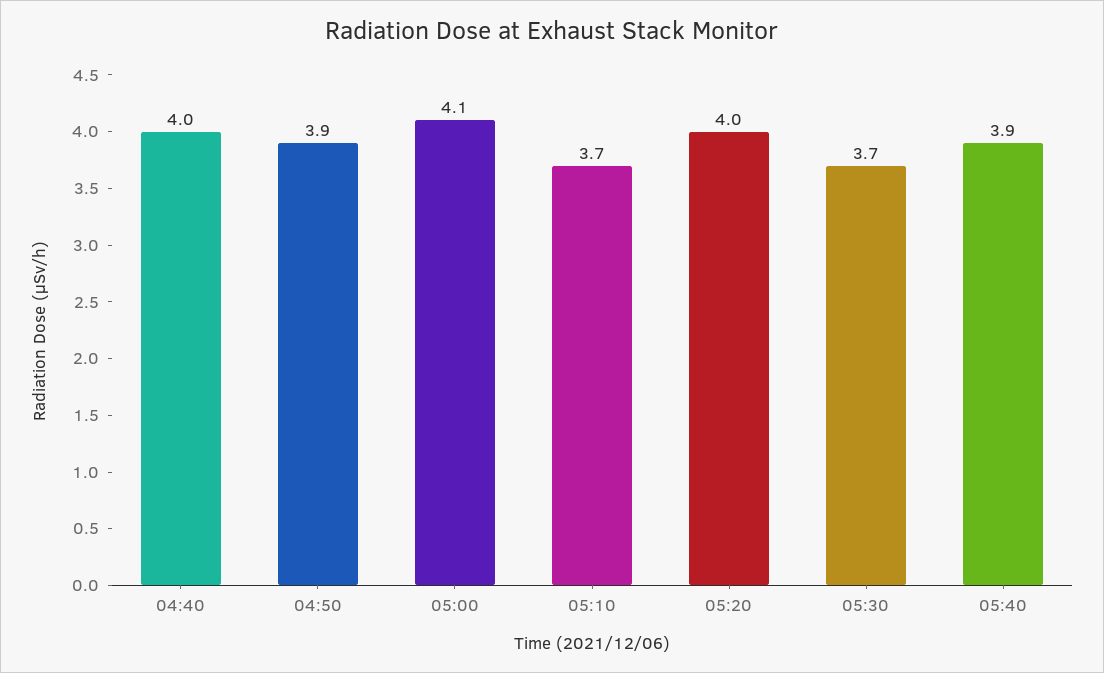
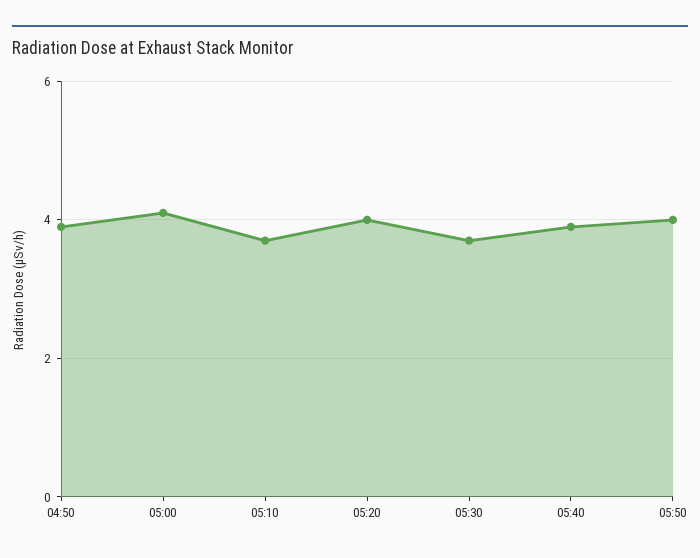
04:40: 4 -> none
05:50: none -> 4

